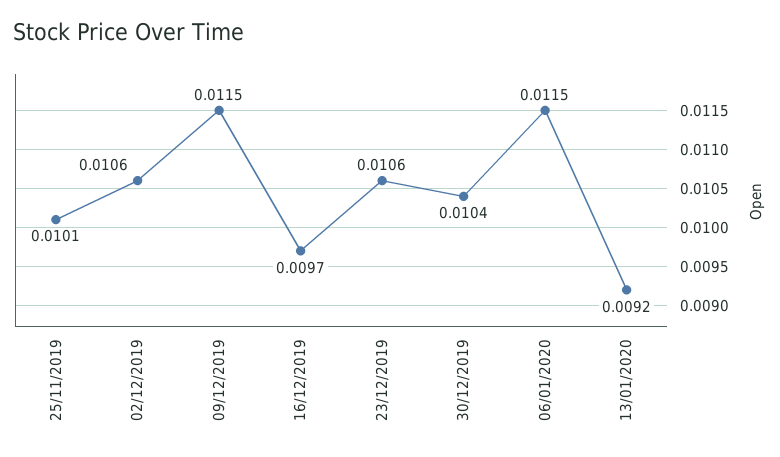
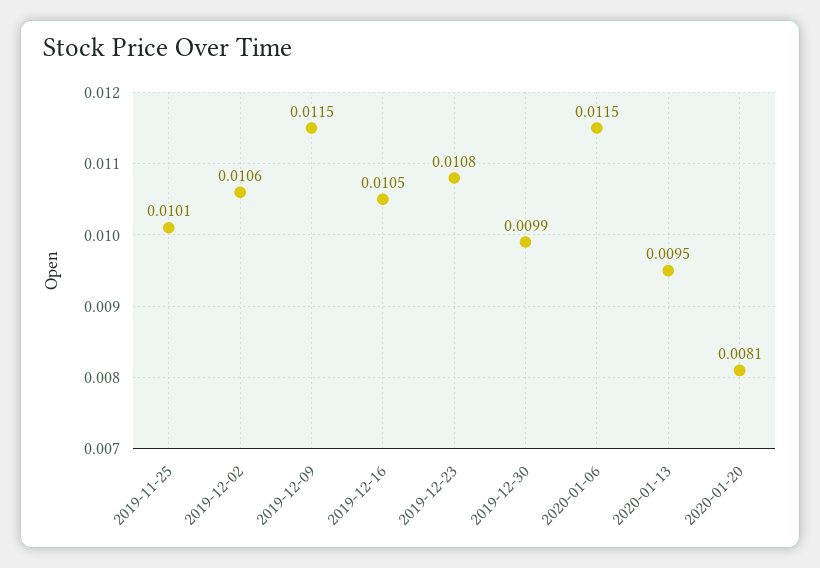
16/12/2019: 0.0097 -> 0.0105
23/12/2019: 0.0106 -> 0.0108
30/12/2019: 0.0104 -> 0.0099
13/01/2020: 0.0092 -> 0.0095
2020-01-20: none -> 0.0081

